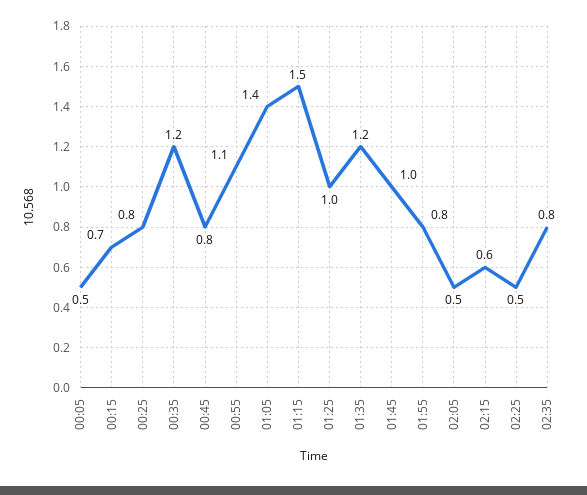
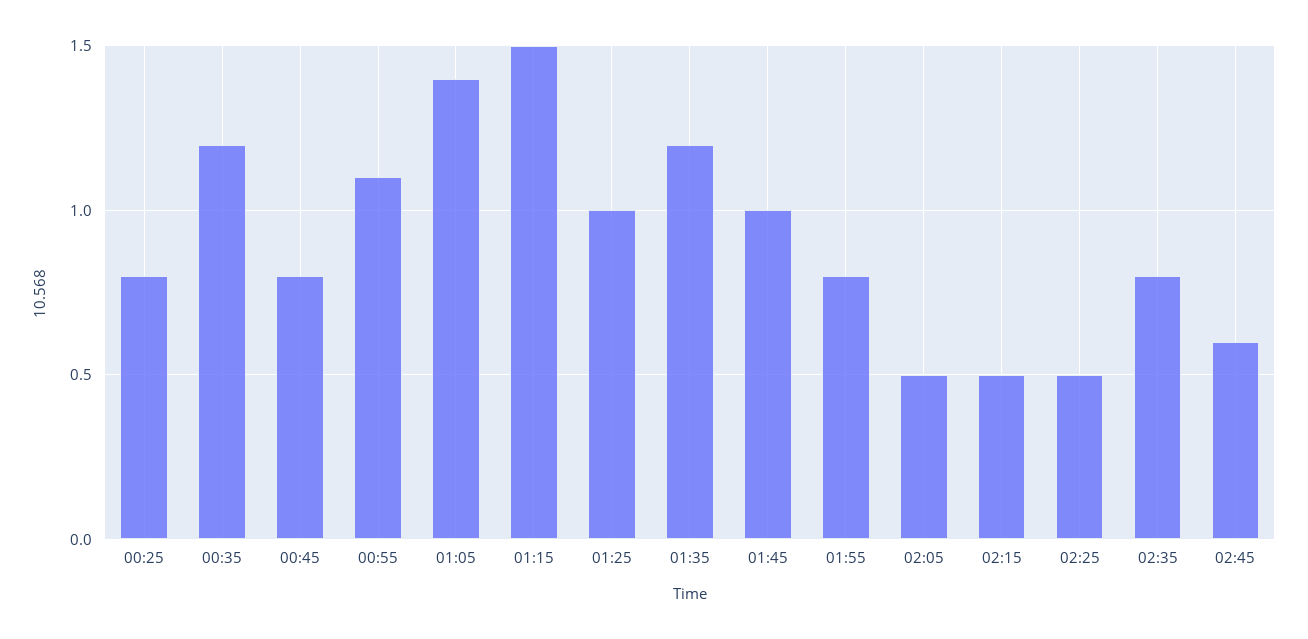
00:05: 0.5 -> none
00:15: 0.7 -> none
02:15: 0.6 -> 0.5
02:45: none -> 0.6

